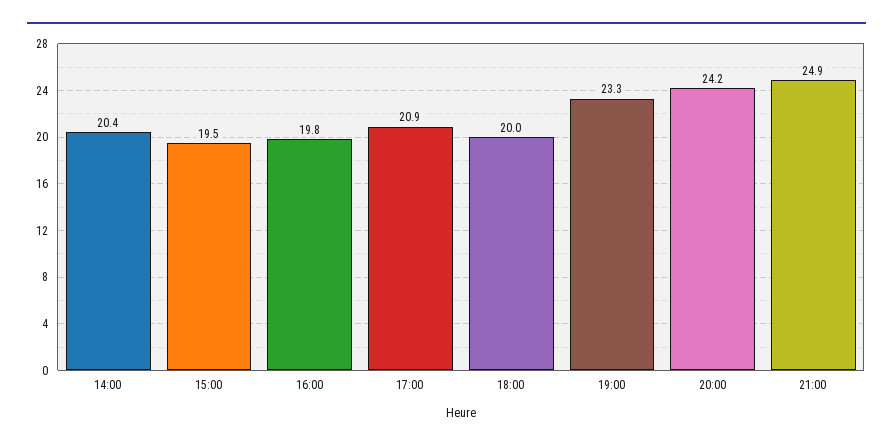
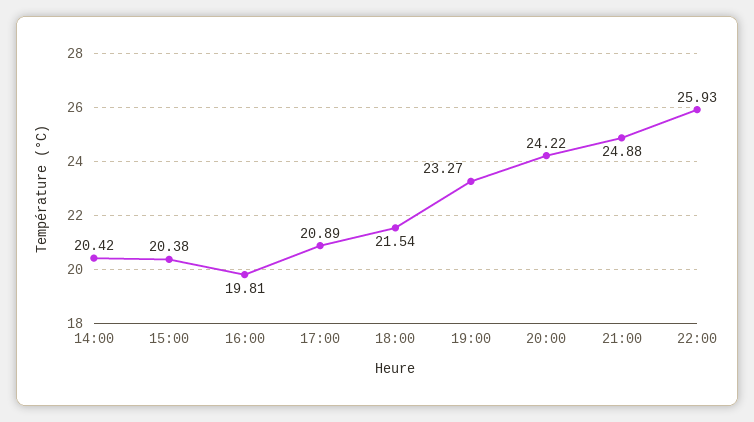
15:00: 19.5 -> 20.38
18:00: 20 -> 21.54
22:00: none -> 25.93

